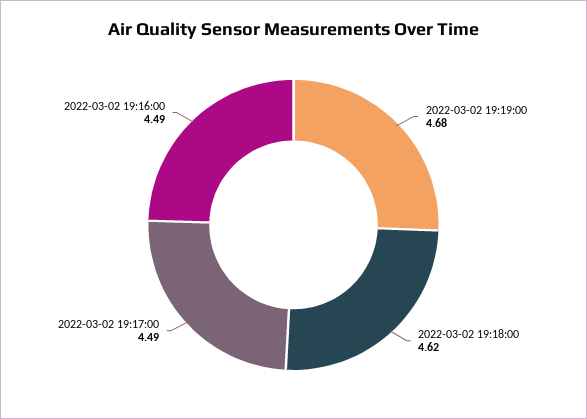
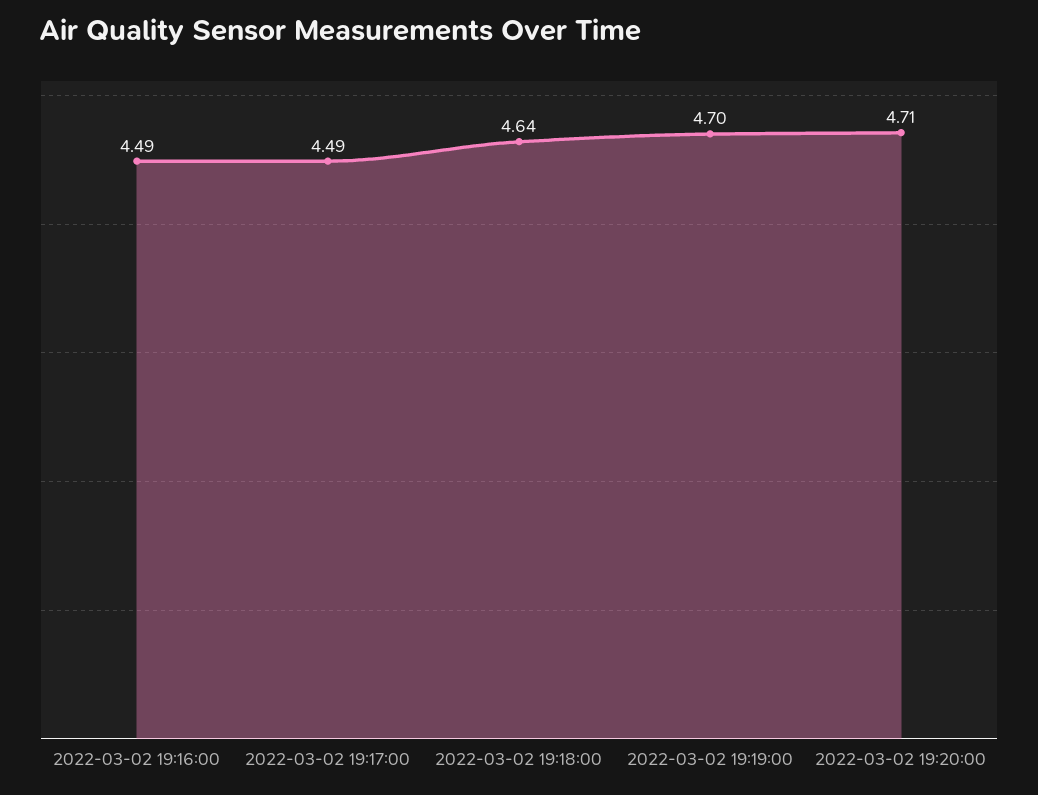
2022-03-02 19:19:00: 4.68 -> 4.7
2022-03-02 19:18:00: 4.62 -> 4.64
2022-03-02 19:20:00: none -> 4.71

